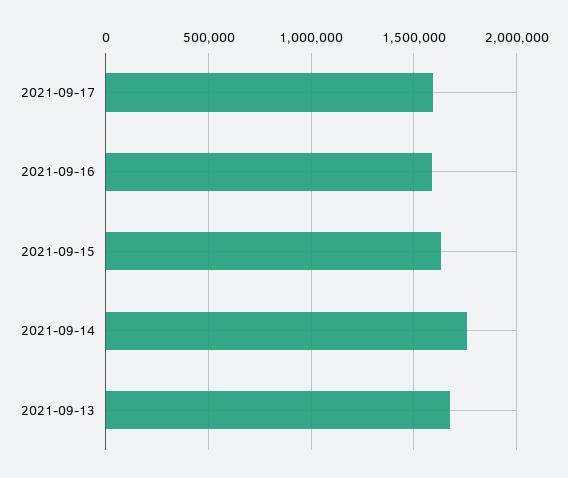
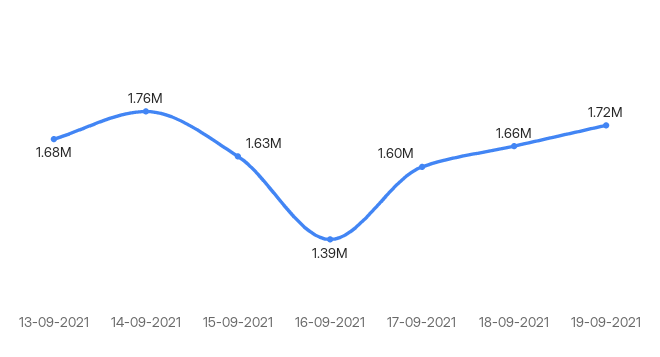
2021-09-16: 1600000 -> 1390000
18-09-2021: none -> 1660000
19-09-2021: none -> 1720000

